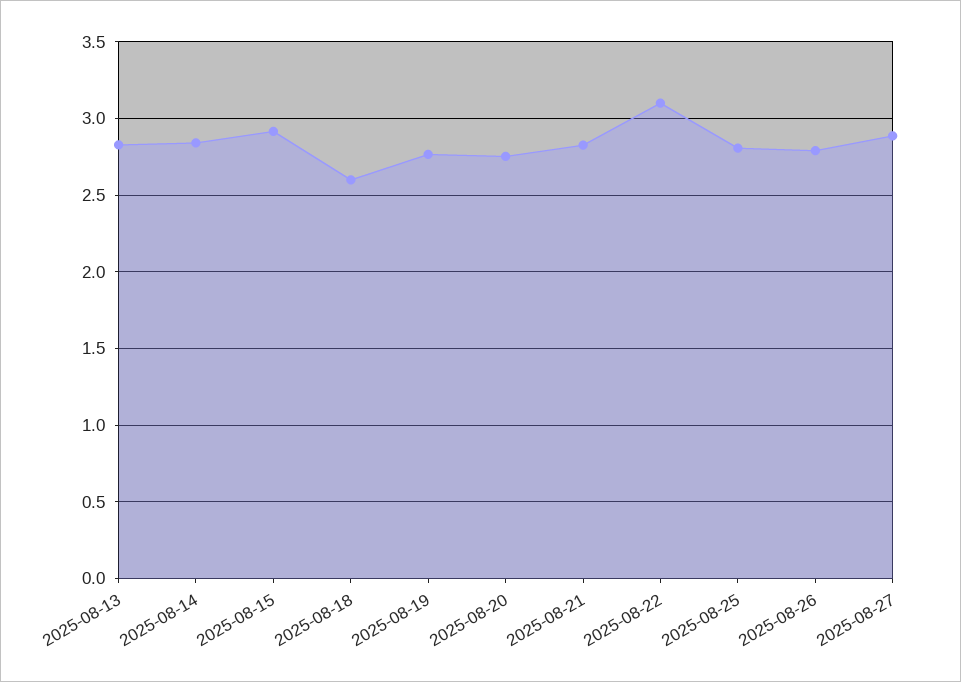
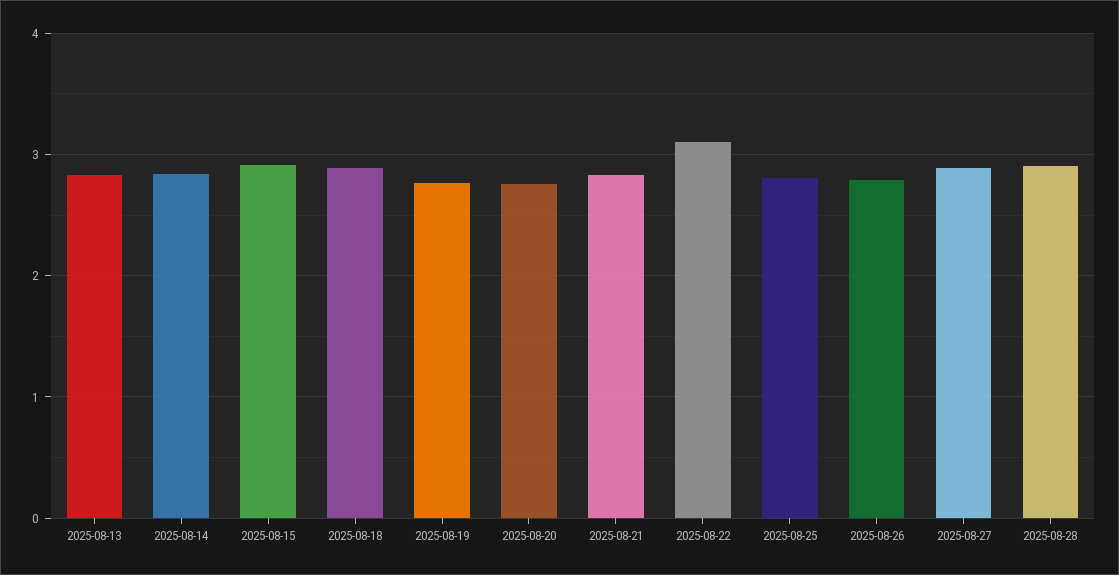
2025-08-18: 2.6 -> 2.9
2025-08-28: none -> 2.9

